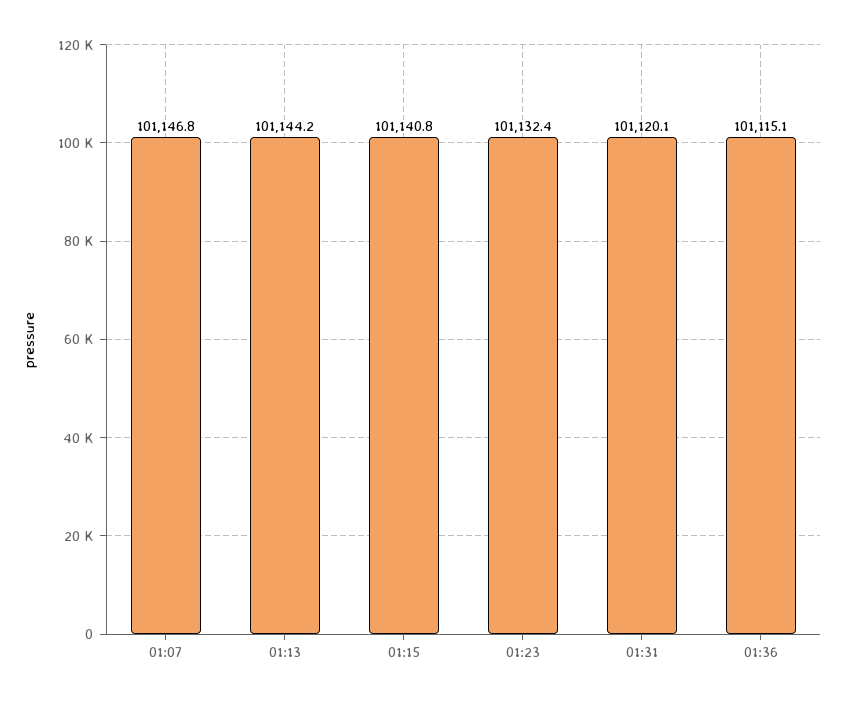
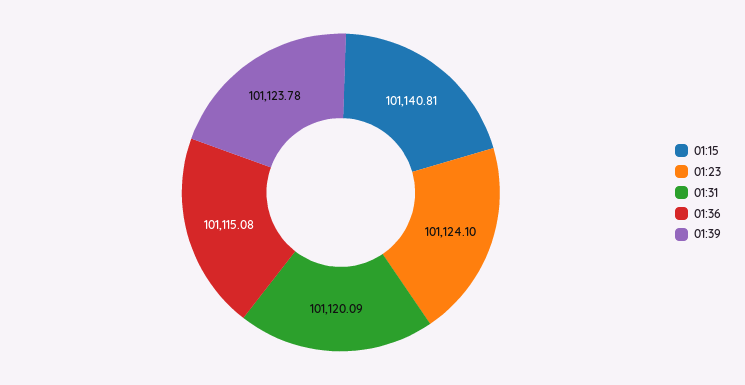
01:07: 101146.8 -> none
01:13: 101144.2 -> none
01:23: 101132.4 -> 101124.1
01:39: none -> 101123.78

